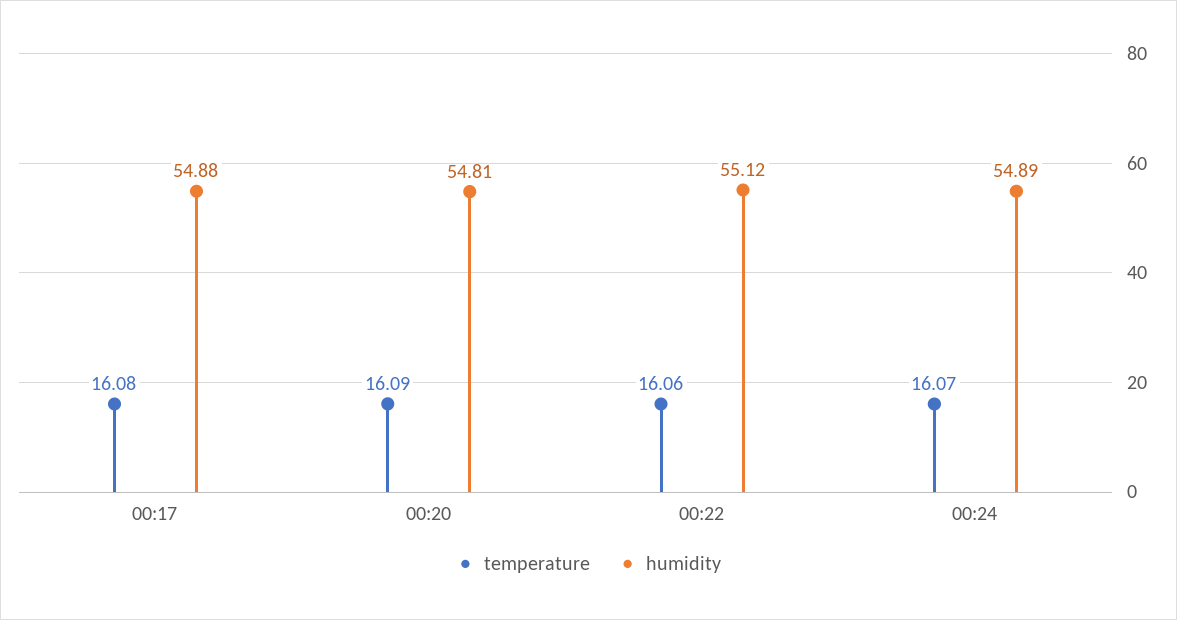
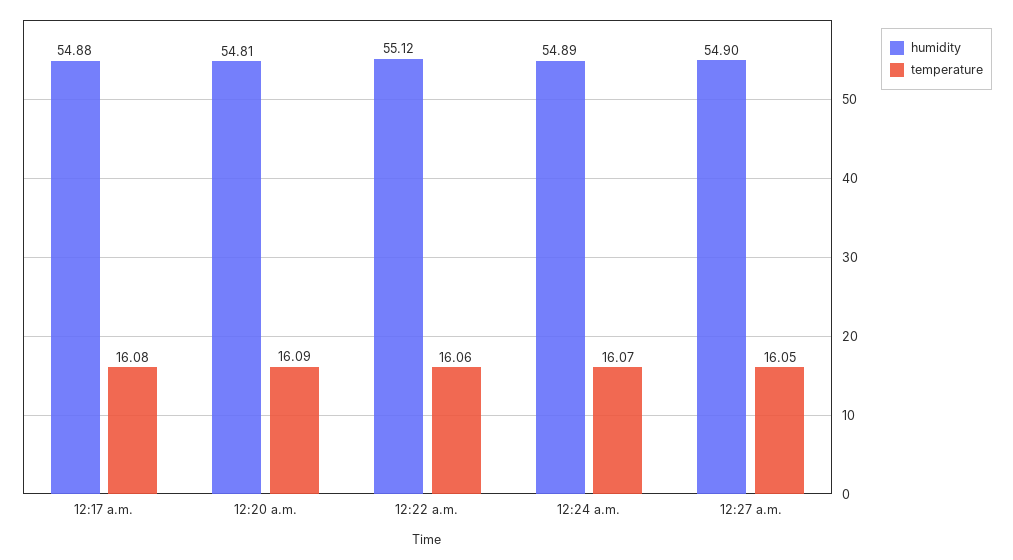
humidity, 12:27 a.m.: none -> 54.9
temperature, 12:27 a.m.: none -> 16.05

